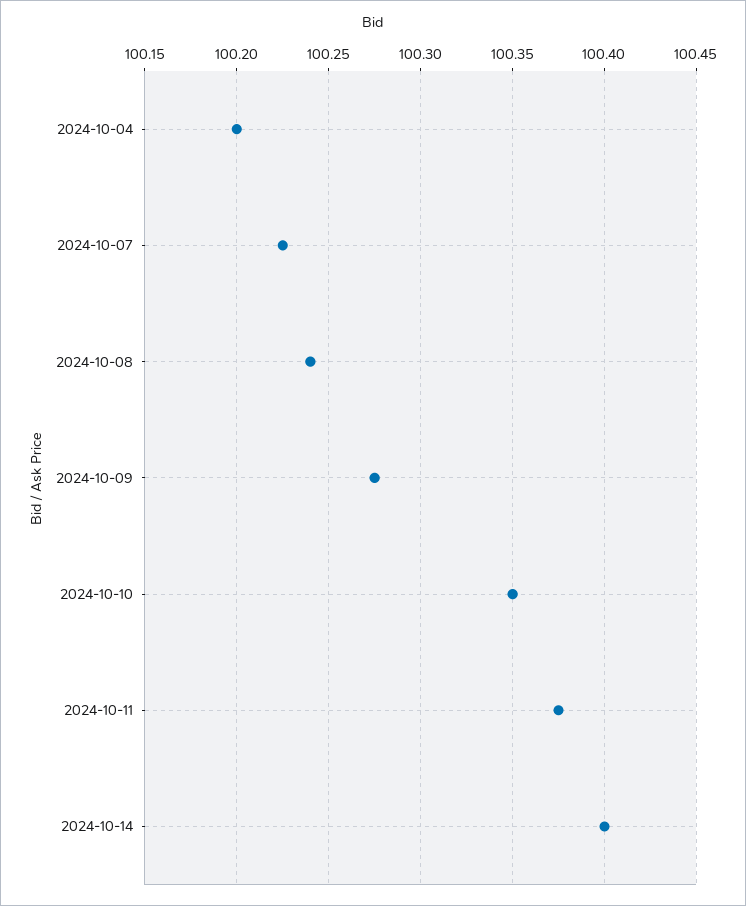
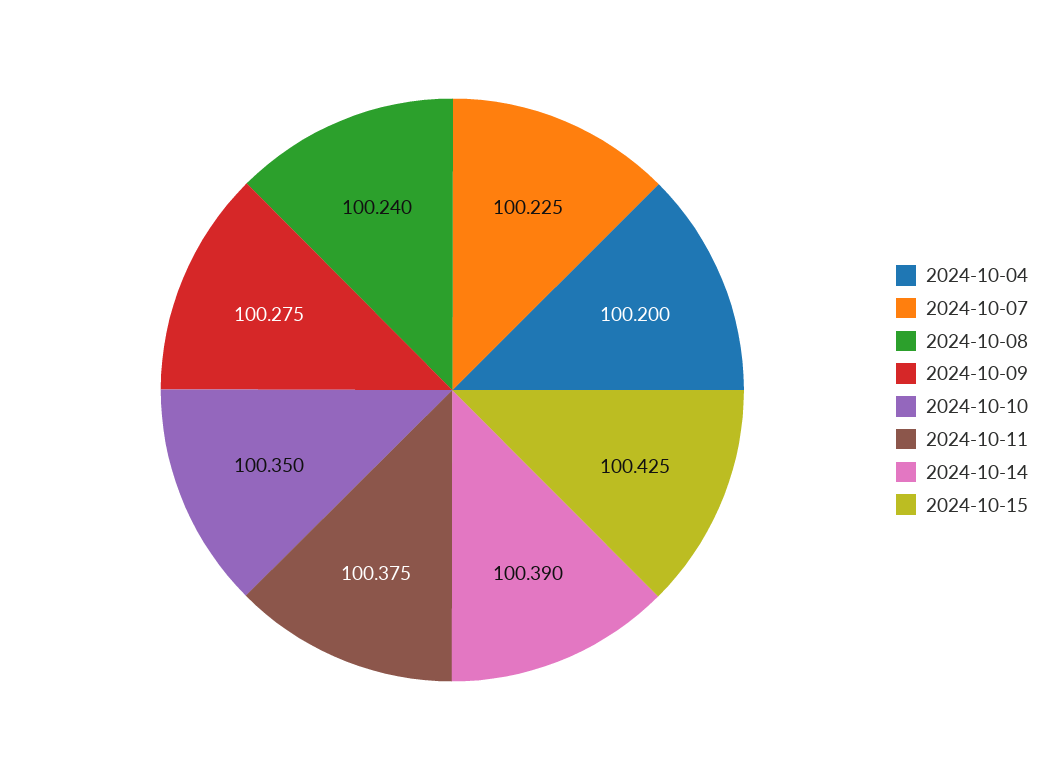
2024-10-14: 100.4 -> 100.39
2024-10-15: none -> 100.425

